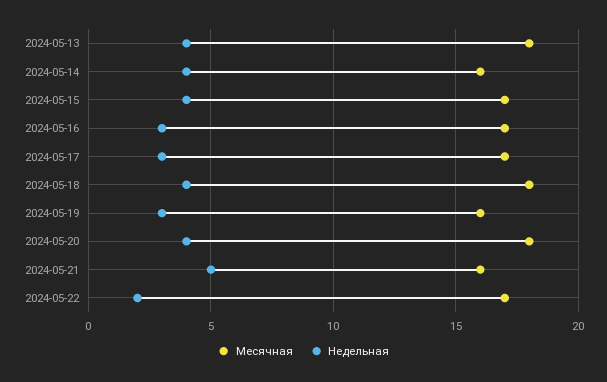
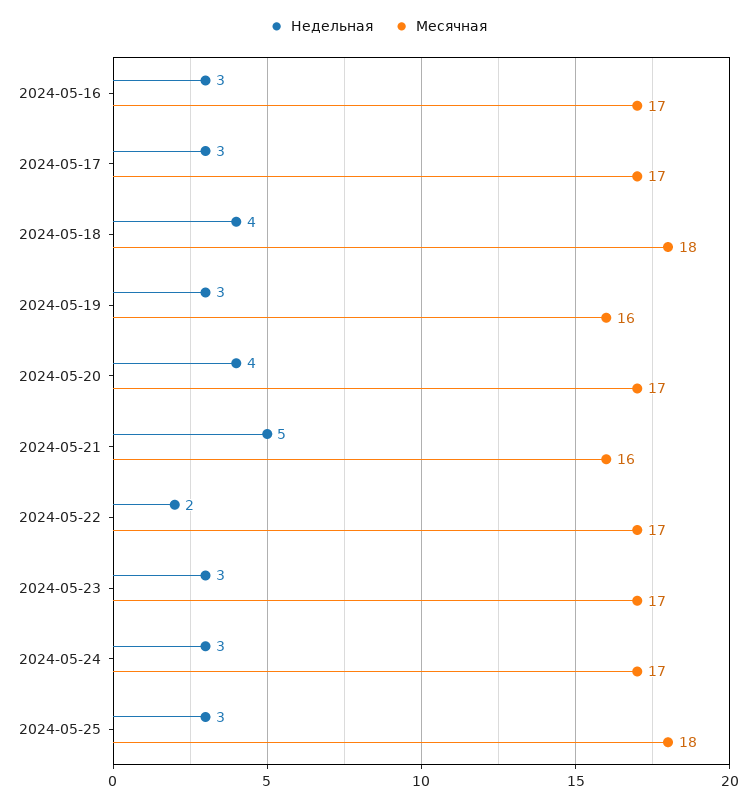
Месячная, 2024-05-13: 18 -> none
Недельная, 2024-05-13: 4 -> none
Месячная, 2024-05-14: 16 -> none
Недельная, 2024-05-14: 4 -> none
Месячная, 2024-05-15: 17 -> none
Недельная, 2024-05-15: 4 -> none
Месячная, 2024-05-20: 18 -> 17
Недельная, 2024-05-23: none -> 3
Месячная, 2024-05-23: none -> 17
Недельная, 2024-05-24: none -> 3
Месячная, 2024-05-24: none -> 17
Недельная, 2024-05-25: none -> 3
Месячная, 2024-05-25: none -> 18

